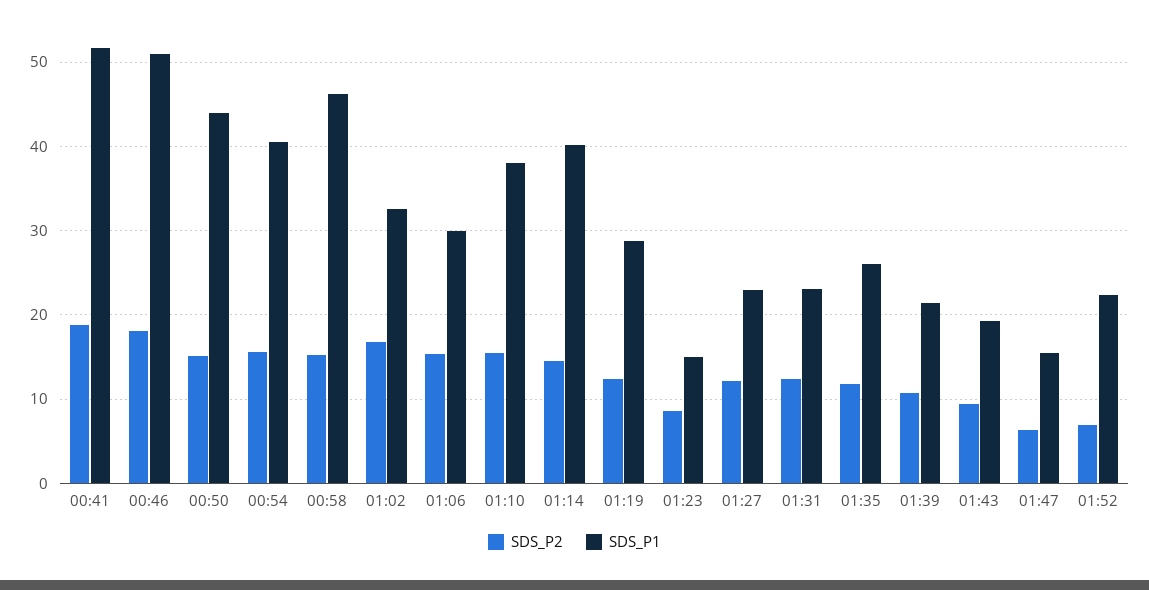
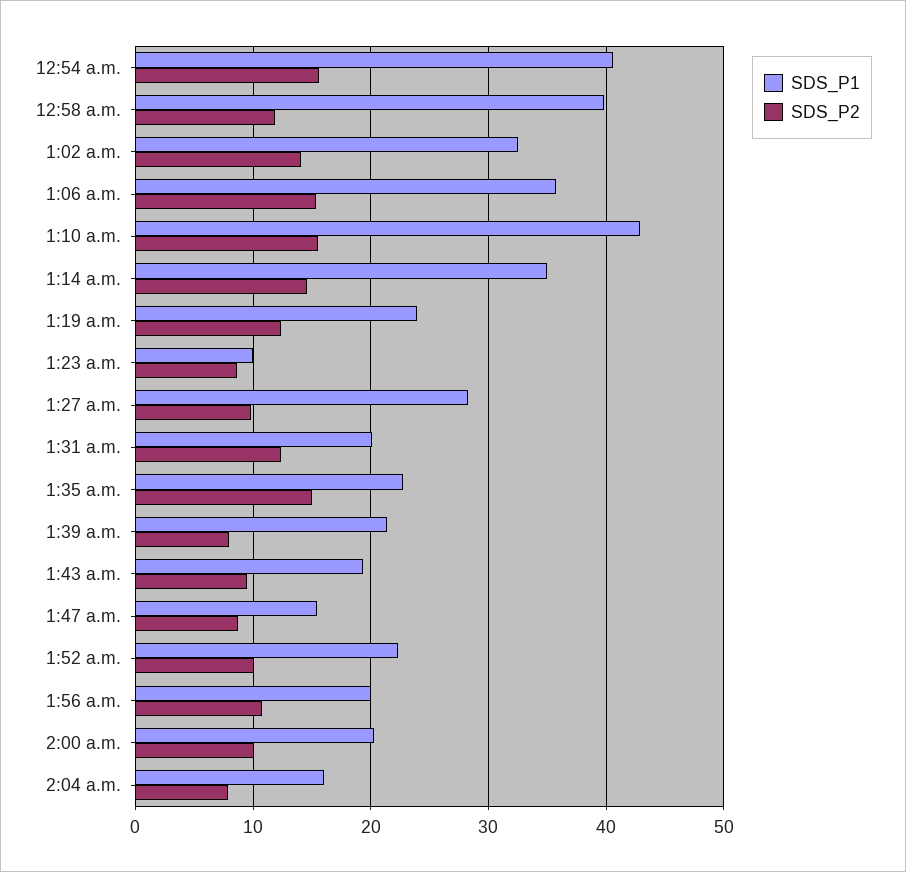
SDS_P2, 00:41: 19 -> none
SDS_P1, 00:41: 52 -> none
SDS_P2, 00:46: 18 -> none
SDS_P1, 00:46: 51 -> none
SDS_P2, 00:50: 15 -> none
SDS_P1, 00:50: 44 -> none
SDS_P2, 00:58: 15 -> 12
SDS_P1, 00:58: 46 -> 40
SDS_P2, 01:02: 17 -> 14
SDS_P1, 01:06: 30 -> 36
SDS_P1, 01:10: 38 -> 43
SDS_P1, 01:14: 40 -> 35
SDS_P1, 01:19: 29 -> 24
SDS_P1, 01:23: 15 -> 10
SDS_P2, 01:27: 12 -> 10
SDS_P1, 01:27: 23 -> 28
SDS_P1, 01:31: 23 -> 20
SDS_P2, 01:35: 12 -> 15
SDS_P1, 01:35: 26 -> 23
SDS_P2, 01:39: 11 -> 8
SDS_P2, 01:47: 6 -> 9
SDS_P2, 01:52: 7 -> 10
SDS_P1, 1:56 a.m.: none -> 20
SDS_P2, 1:56 a.m.: none -> 11
SDS_P1, 2:00 a.m.: none -> 20
SDS_P2, 2:00 a.m.: none -> 10
SDS_P1, 2:04 a.m.: none -> 16
SDS_P2, 2:04 a.m.: none -> 8

